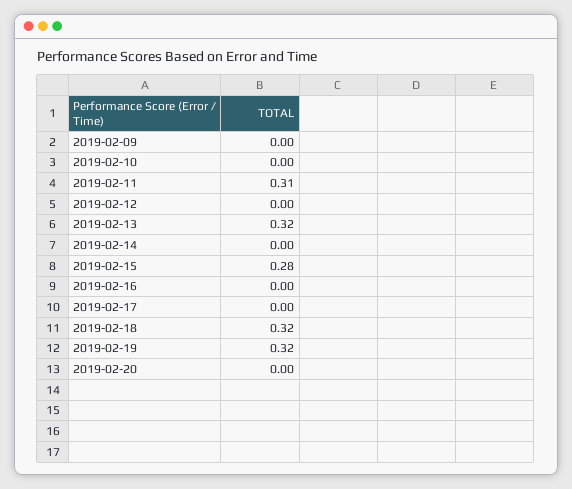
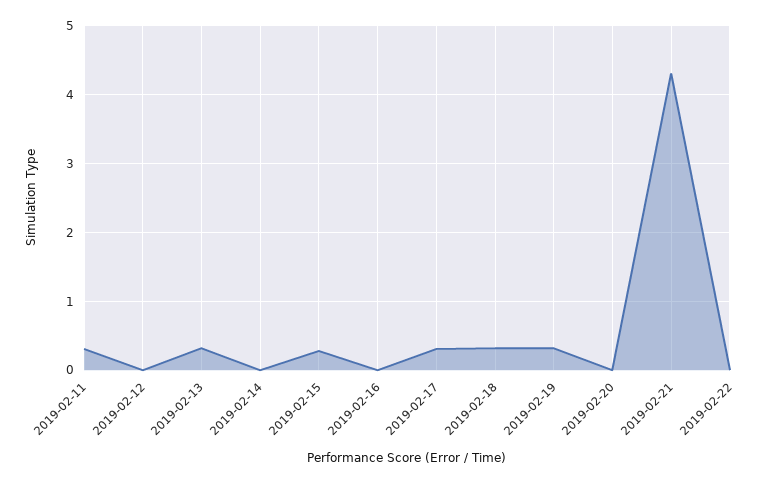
2019-02-09: 0 -> none
2019-02-10: 0 -> none
2019-02-17: 0 -> 0.3
2019-02-21: none -> 4.3
2019-02-22: none -> 0

